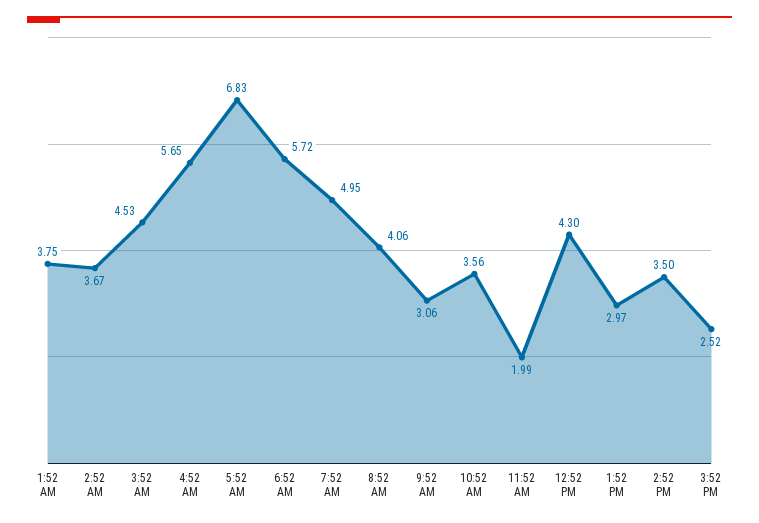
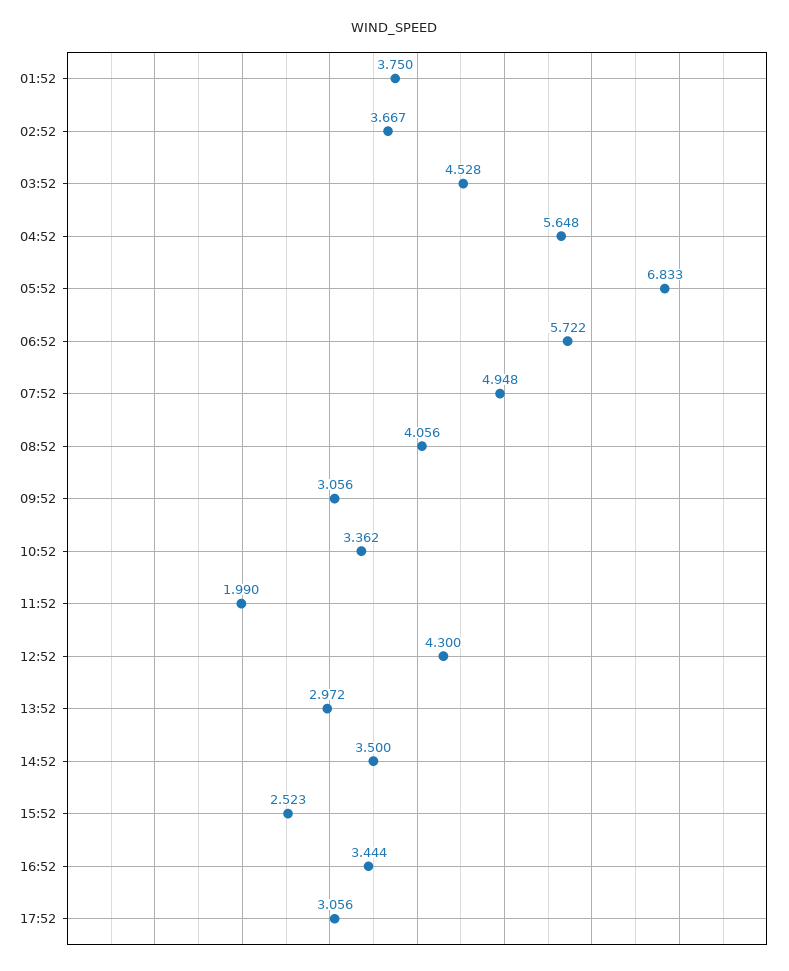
10:52 AM: 3.56 -> 3.362
16:52: none -> 3.444
17:52: none -> 3.056

